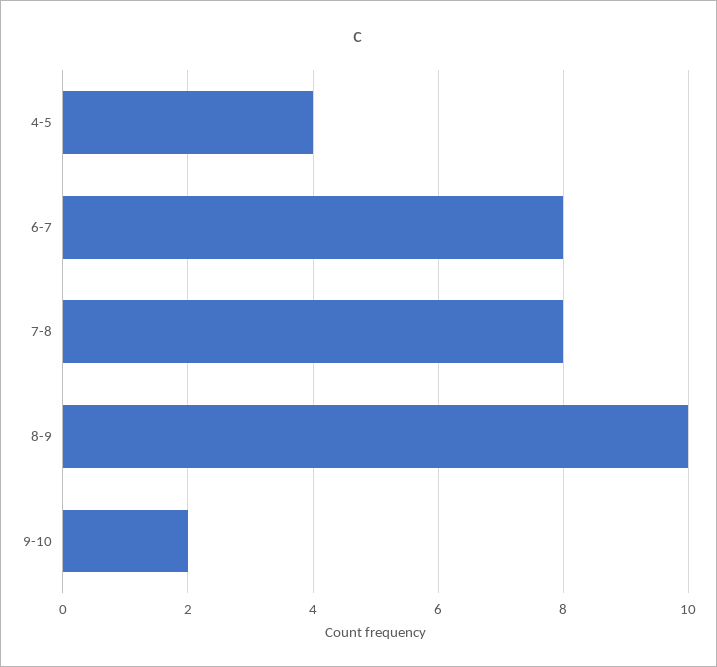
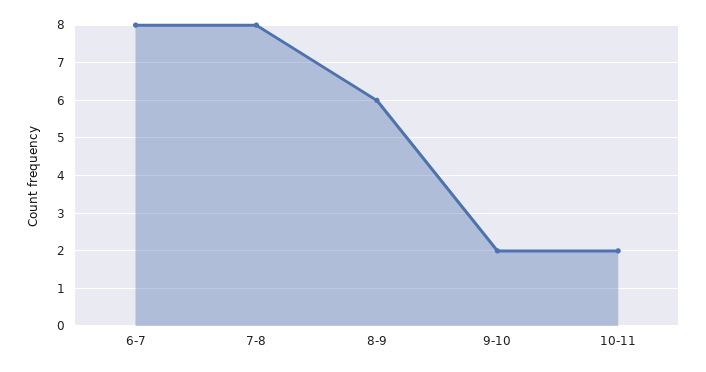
4-5: 4 -> none
8-9: 10 -> 6
10-11: none -> 2

